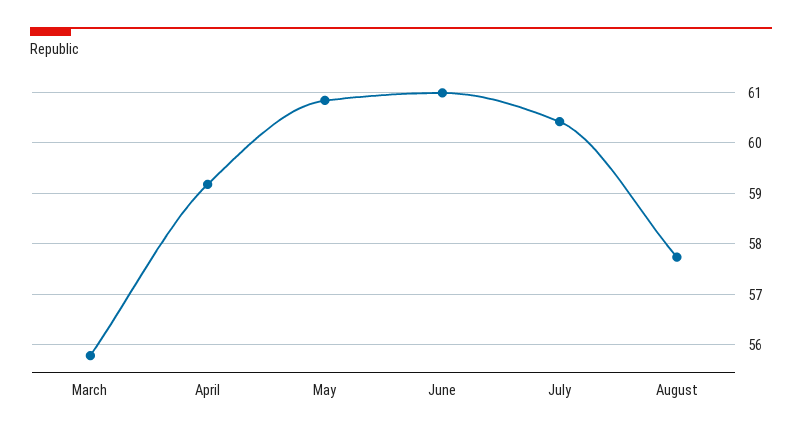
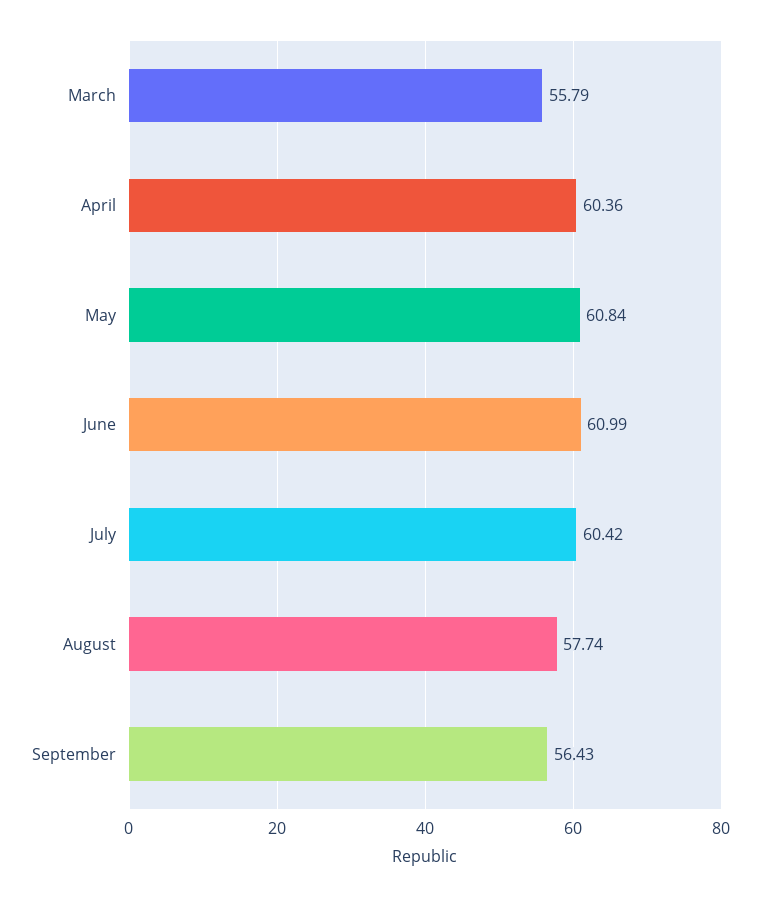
April: 59.2 -> 60.36
September: none -> 56.43

